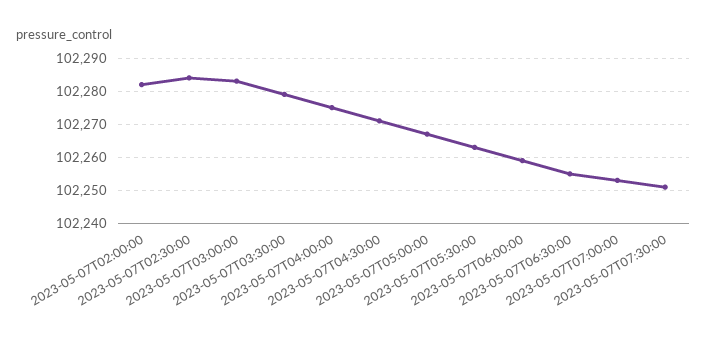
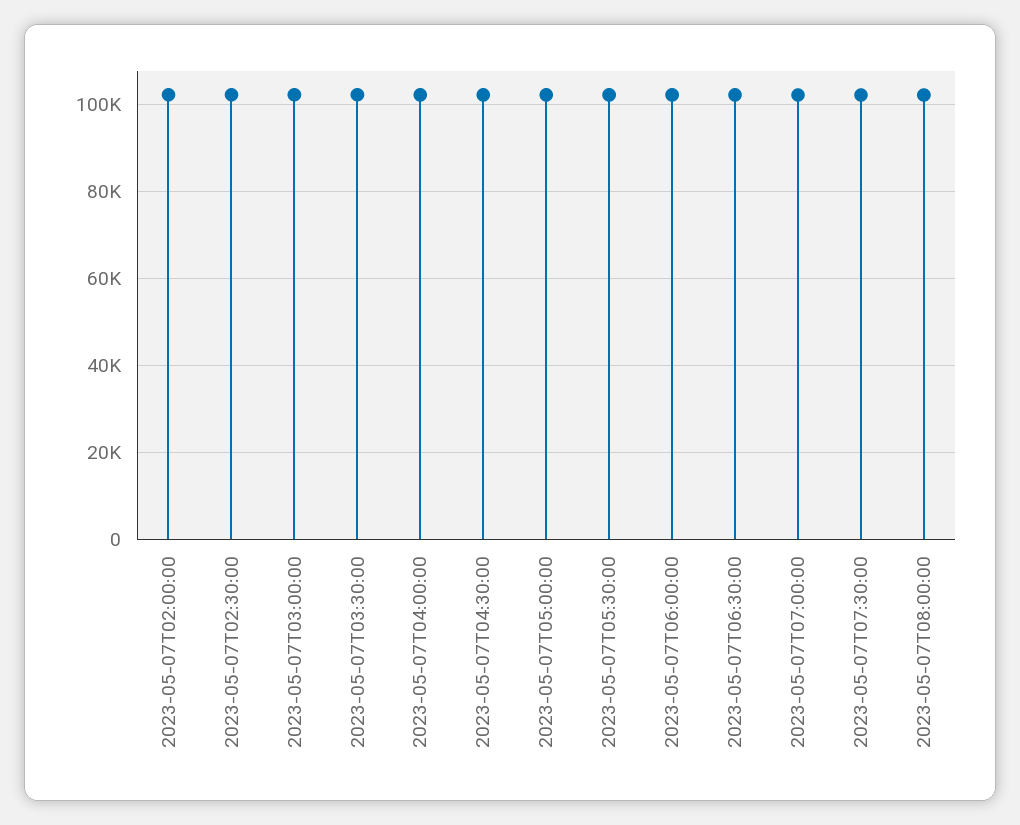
2023-05-07T08:00:00: none -> 102000

